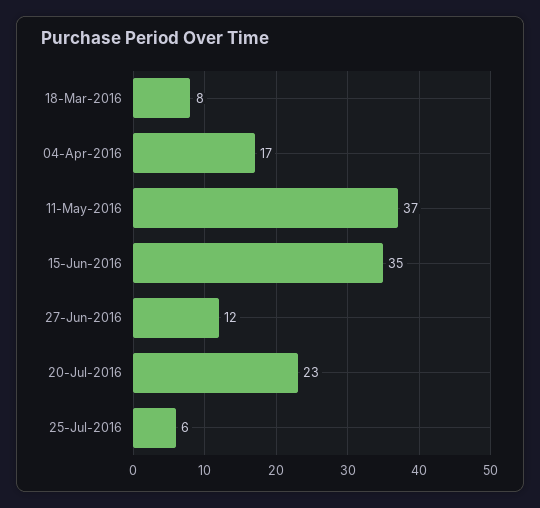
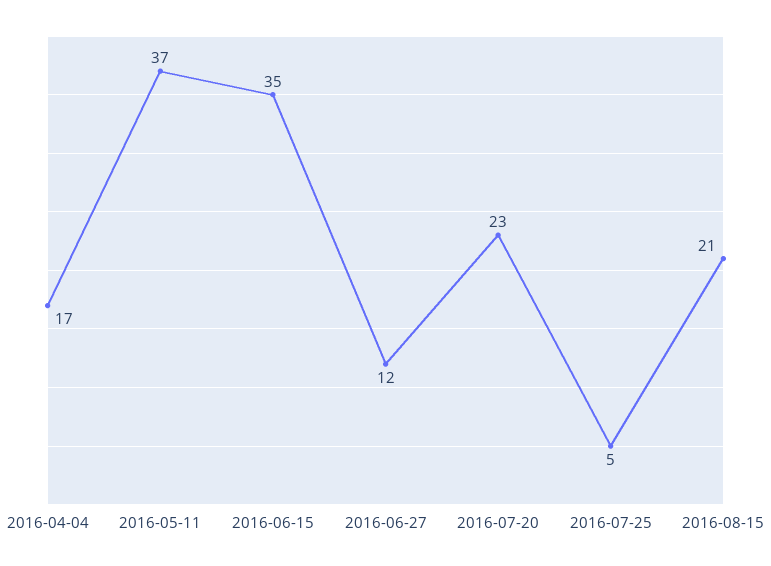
18-Mar-2016: 8 -> none
25-Jul-2016: 6 -> 5
2016-08-15: none -> 21

